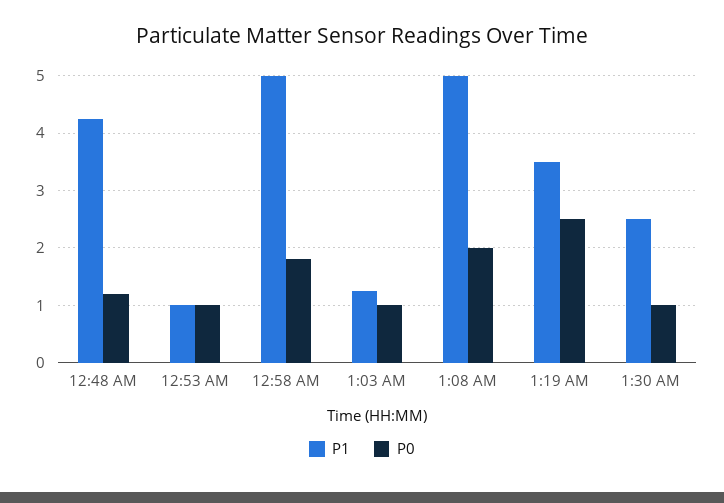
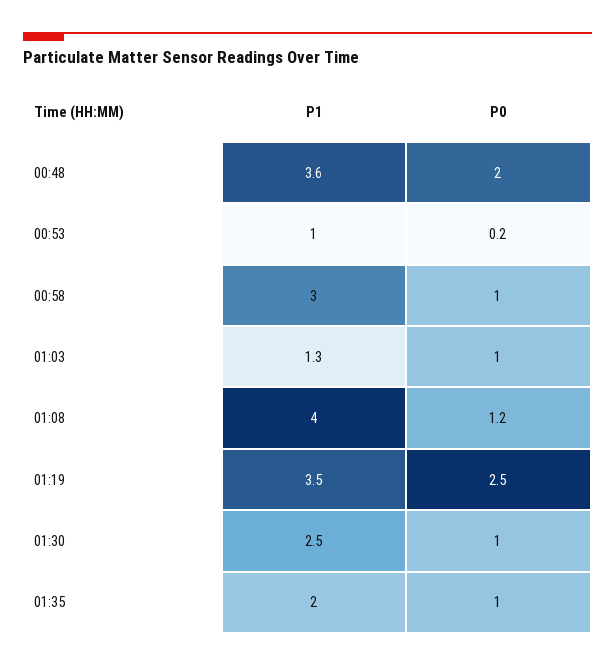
P1, 12:48 AM: 4.2 -> 3.6
P0, 12:48 AM: 1.2 -> 2
P0, 12:53 AM: 1 -> 0.2
P1, 12:58 AM: 5 -> 3
P0, 12:58 AM: 1.8 -> 1
P1, 1:08 AM: 5 -> 4
P0, 1:08 AM: 2 -> 1.2
P1, 01:35: none -> 2
P0, 01:35: none -> 1

